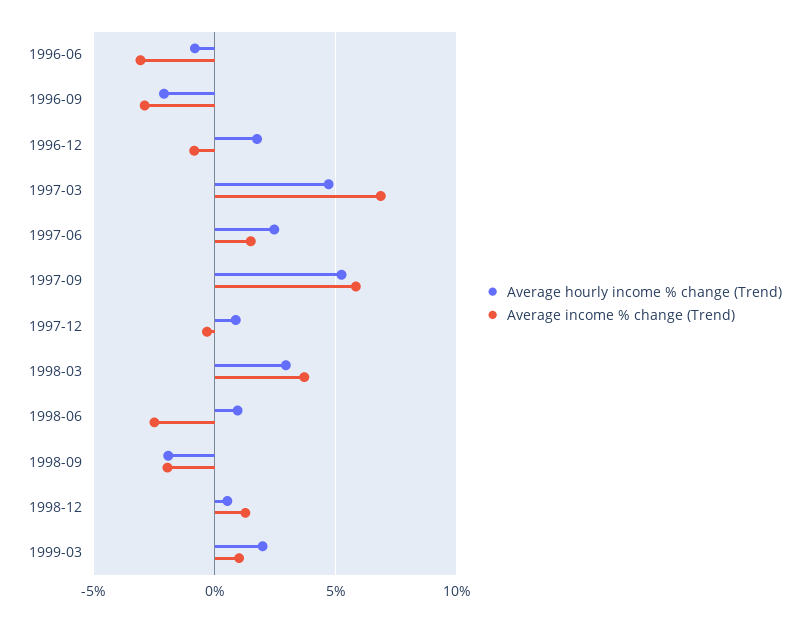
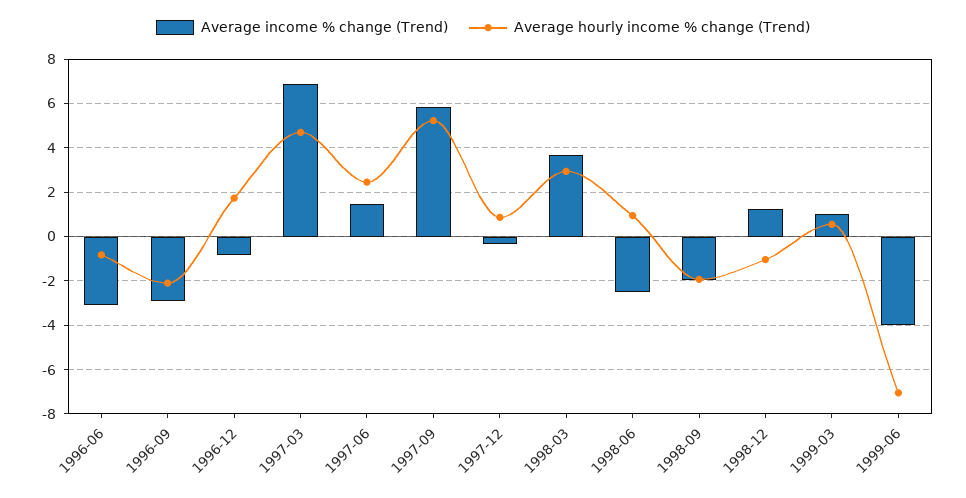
Average hourly income % change (Trend), 1998-12: 0.5 -> -1
Average hourly income % change (Trend), 1999-03: 2 -> 0.5
Average income % change (Trend), 1999-06: none -> -4
Average hourly income % change (Trend), 1999-06: none -> -7

